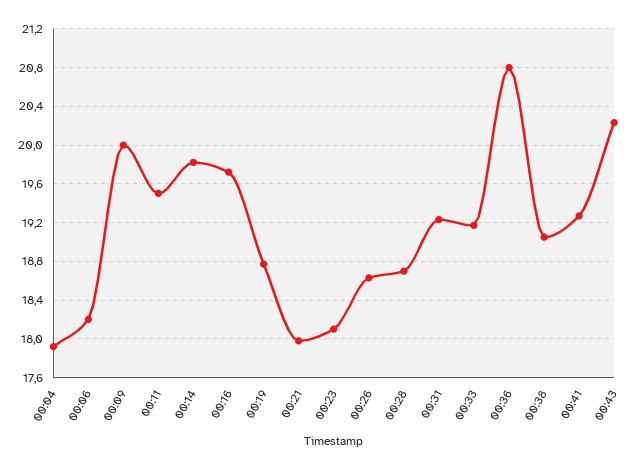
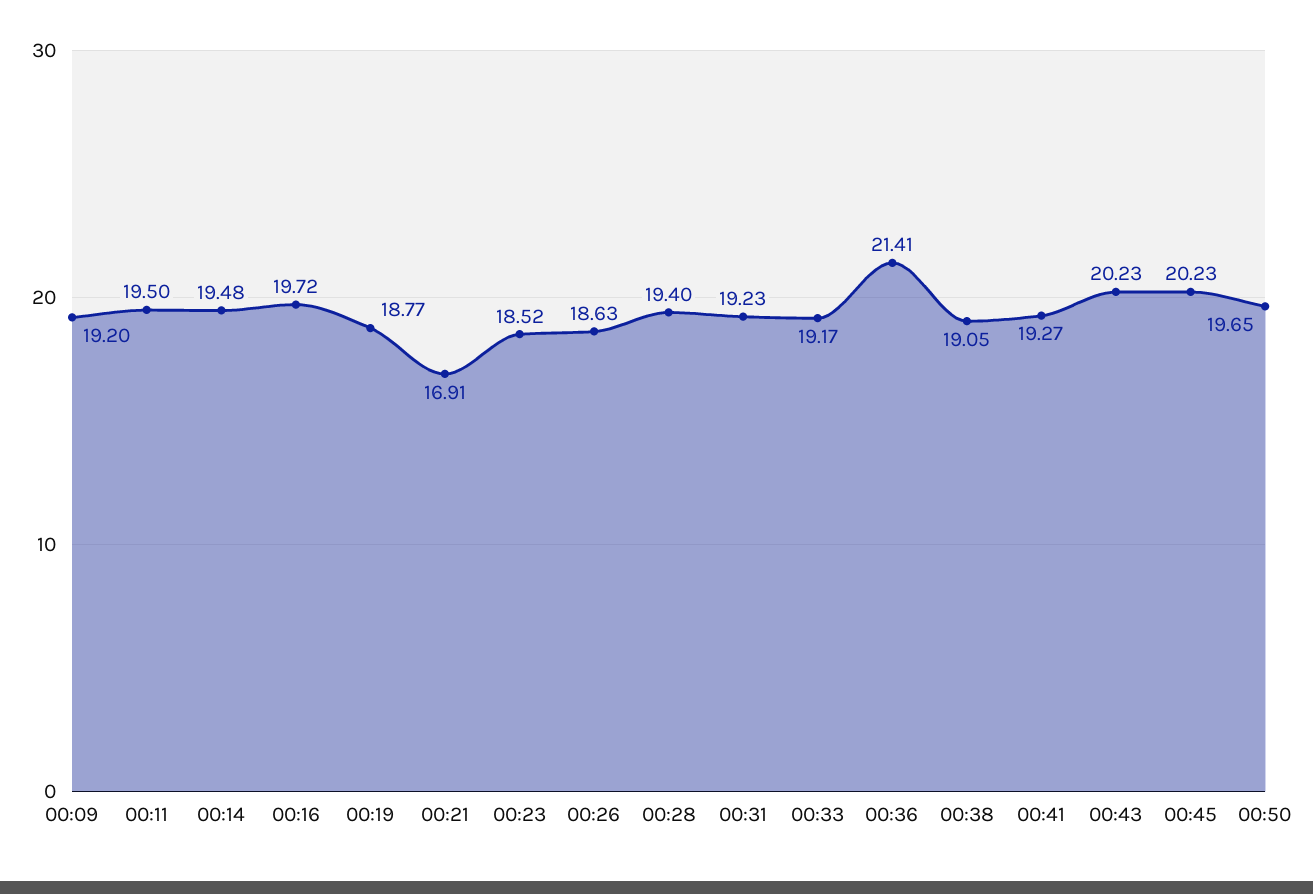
00:04: 17.9 -> none
00:06: 18.2 -> none
00:09: 20 -> 19.2
00:14: 19.8 -> 19.48
00:21: 18 -> 16.91
00:23: 18.1 -> 18.52
00:28: 18.7 -> 19.4
00:36: 20.8 -> 21.41
00:45: none -> 20.23
00:50: none -> 19.65

